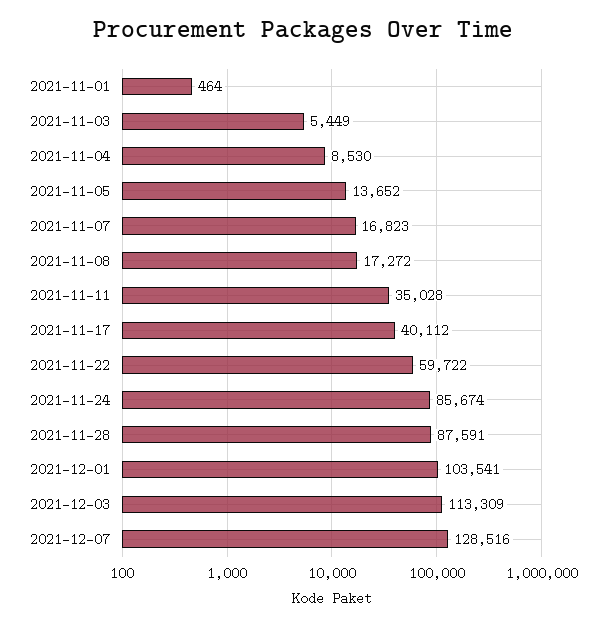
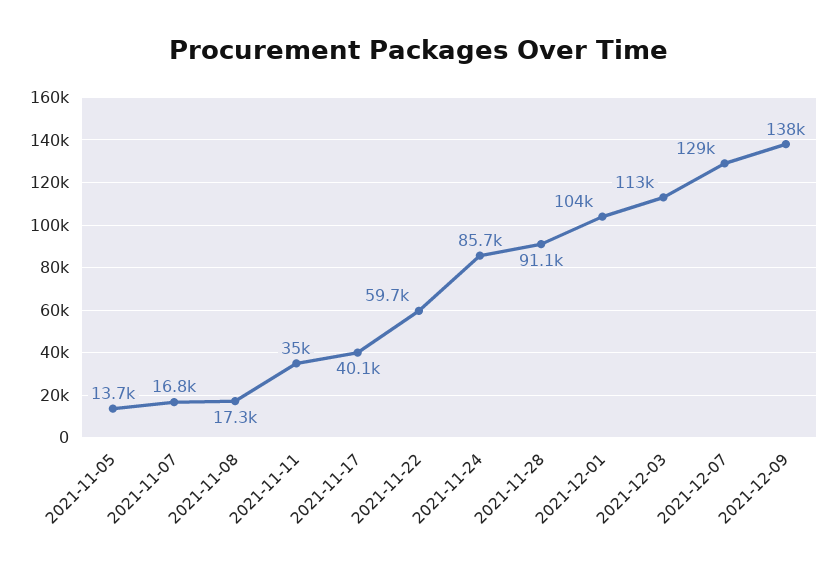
2021-11-01: 464 -> none
2021-11-03: 5449 -> none
2021-11-04: 8530 -> none
2021-11-28: 87591 -> 91100
2021-12-09: none -> 138000

